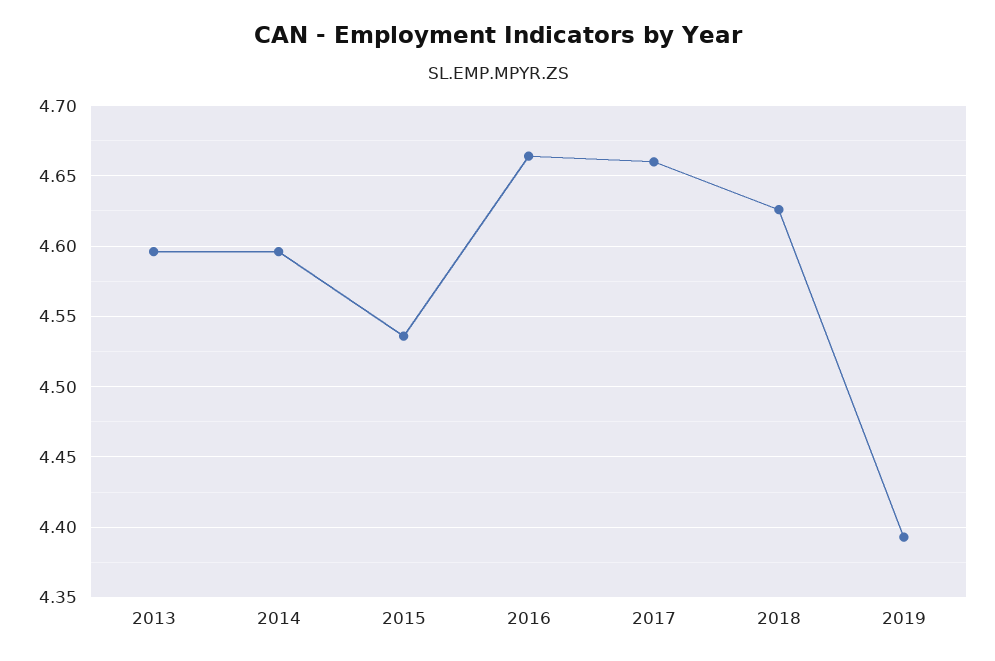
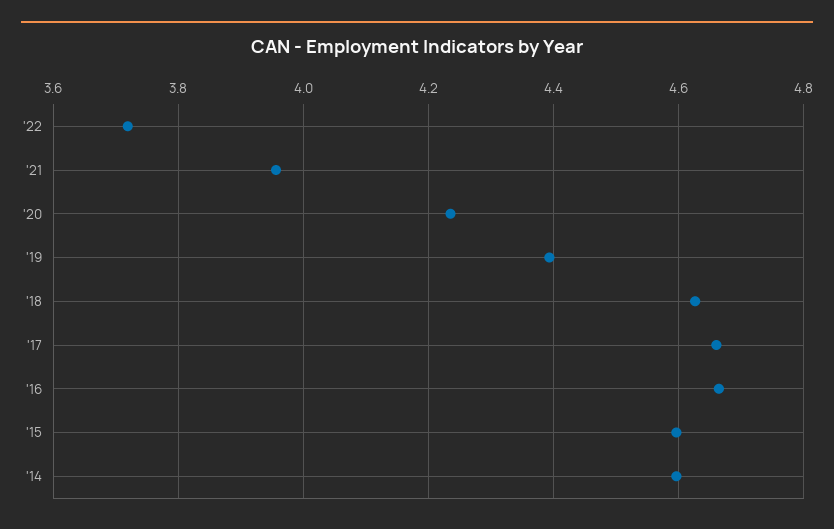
2013: 4.595 -> none
2015: 4.535 -> 4.6
'22: none -> 3.72
'21: none -> 3.96
'20: none -> 4.24

